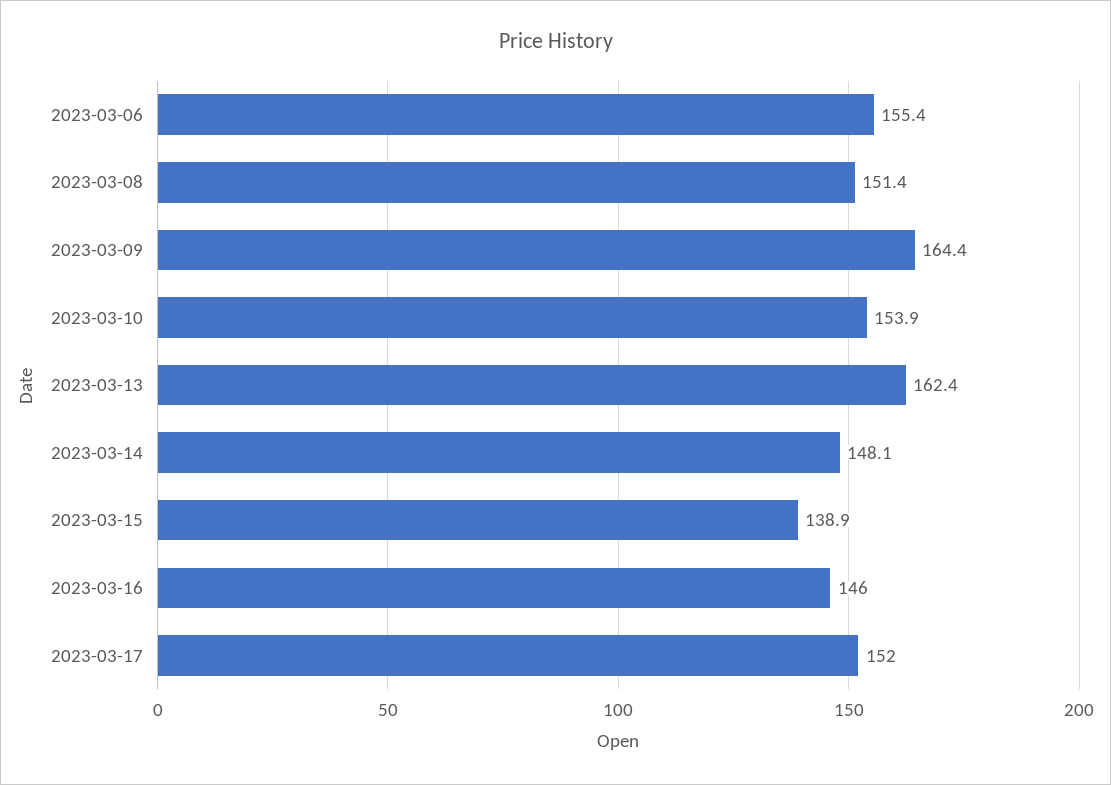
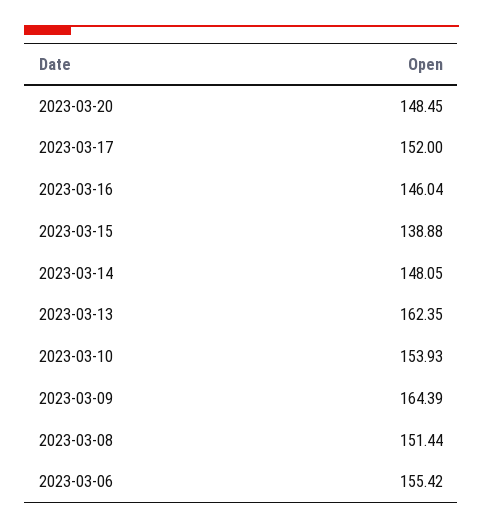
2023-03-20: none -> 148.45

